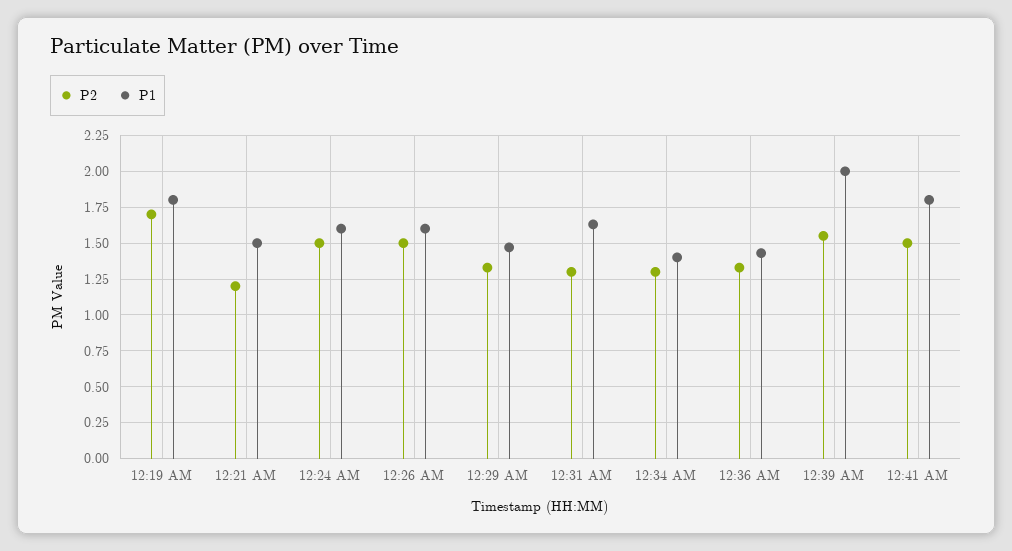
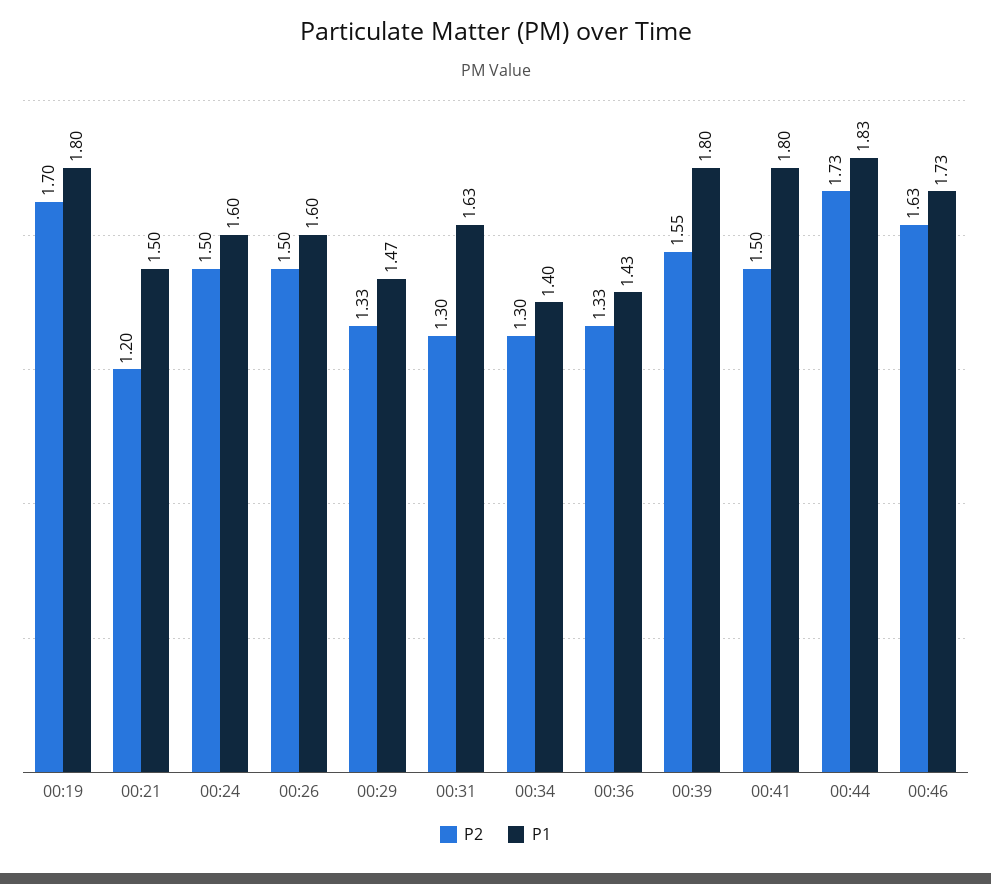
P1, 12:39 AM: 2 -> 1.8
P2, 00:44: none -> 1.73
P1, 00:44: none -> 1.83
P2, 00:46: none -> 1.63
P1, 00:46: none -> 1.73

